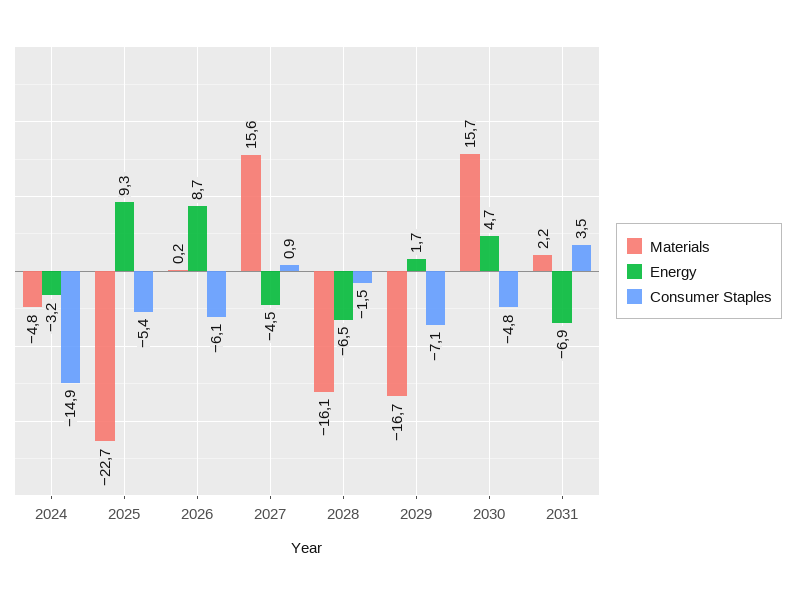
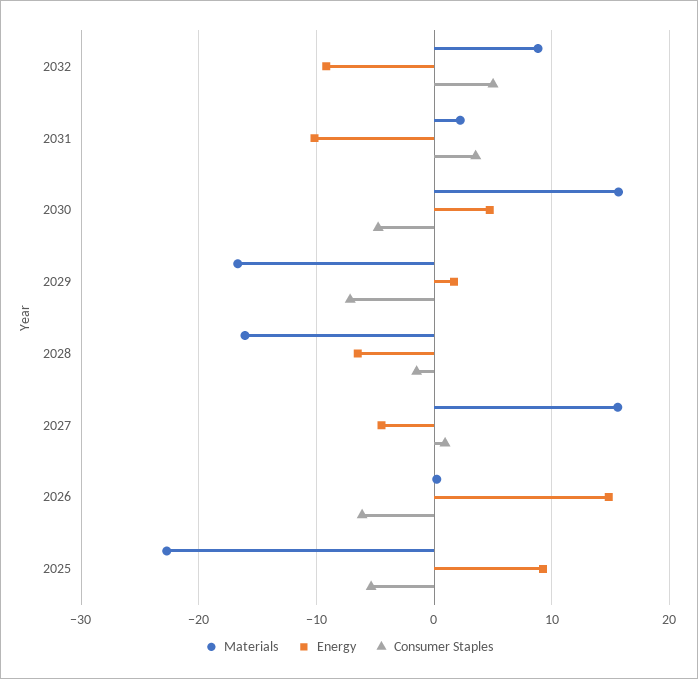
Materials, 2024: -4.8 -> none
Energy, 2024: -3.2 -> none
Consumer Staples, 2024: -14.9 -> none
Energy, 2026: 8.7 -> 15
Energy, 2031: -6.9 -> -10
Materials, 2032: none -> 9
Energy, 2032: none -> -9
Consumer Staples, 2032: none -> 5

